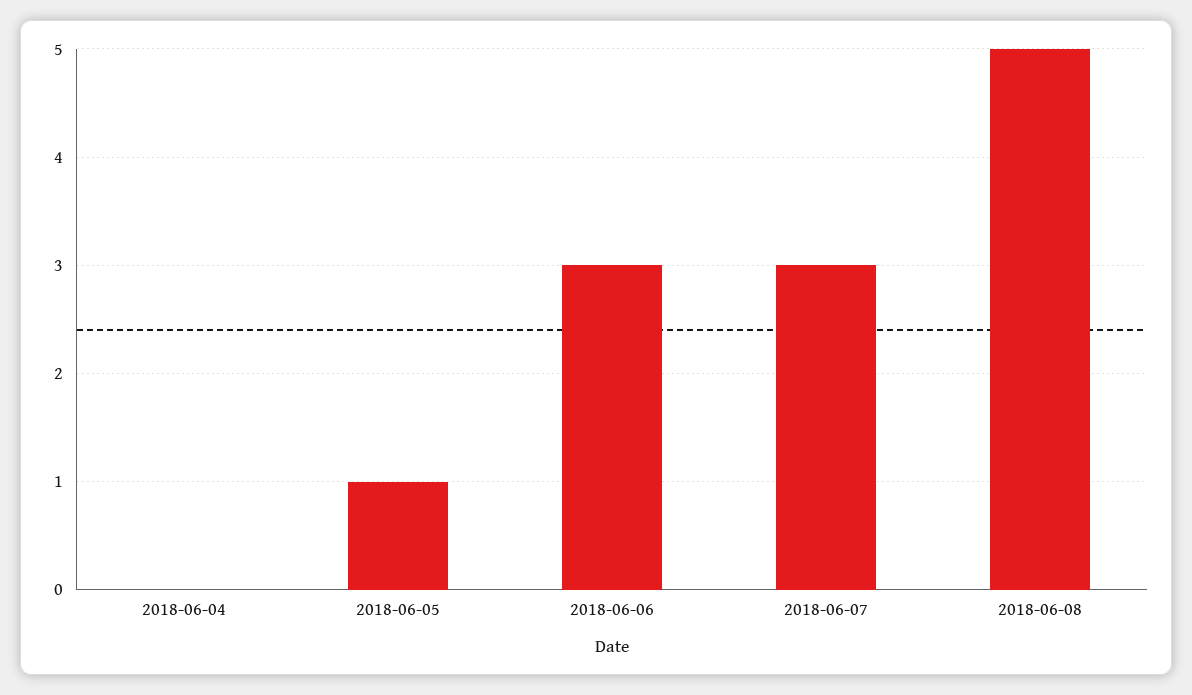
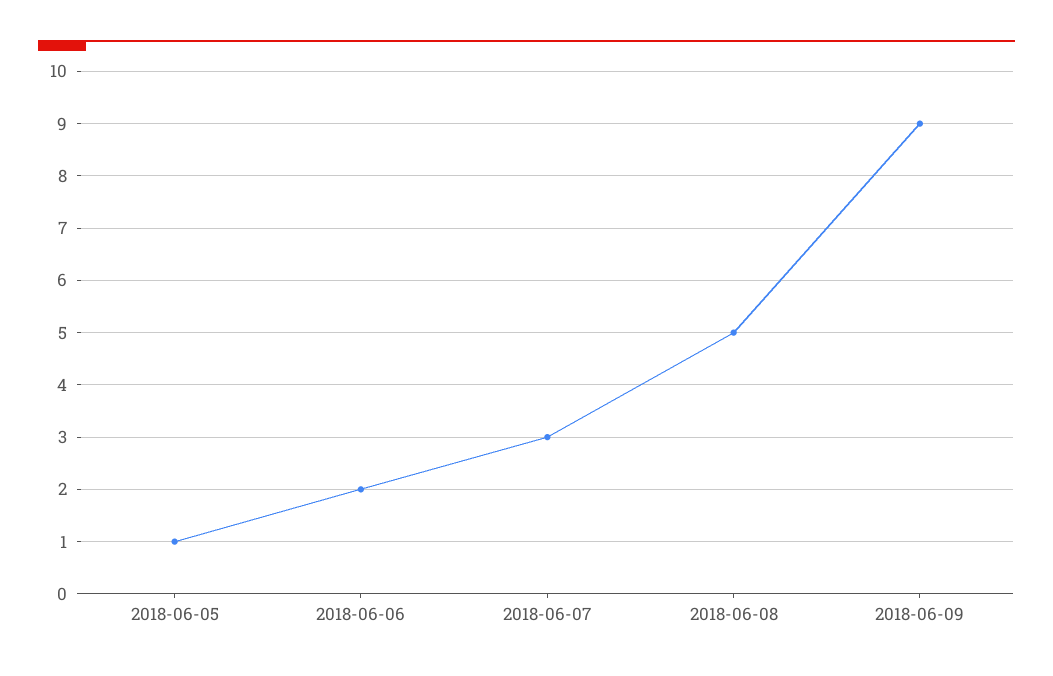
2018-06-04: 0 -> none
2018-06-06: 3 -> 2
2018-06-09: none -> 9

